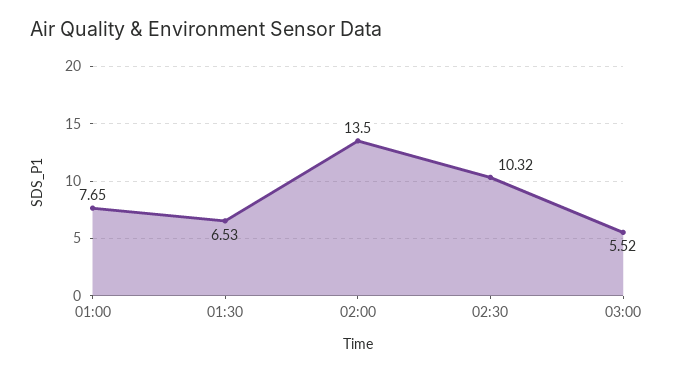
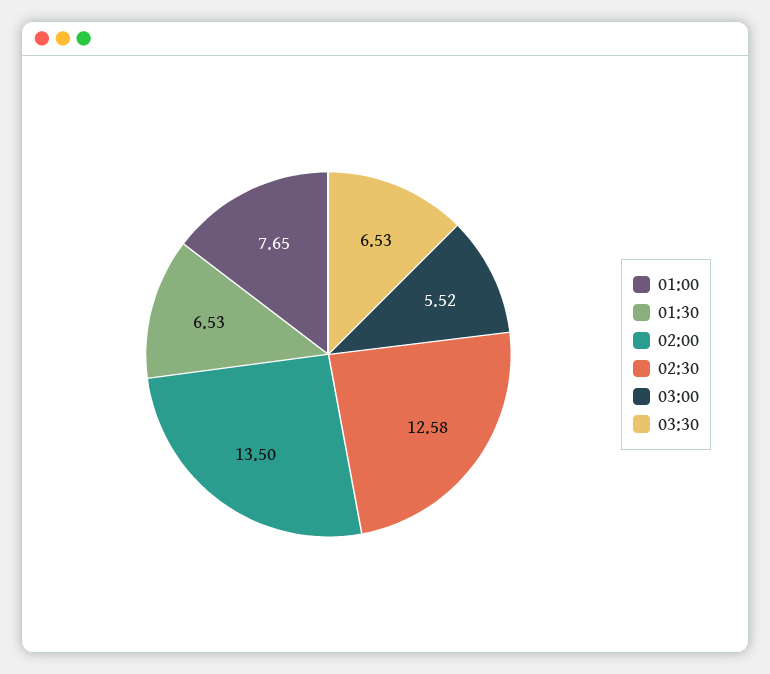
02:30: 10.32 -> 12.58
03:30: none -> 6.53

